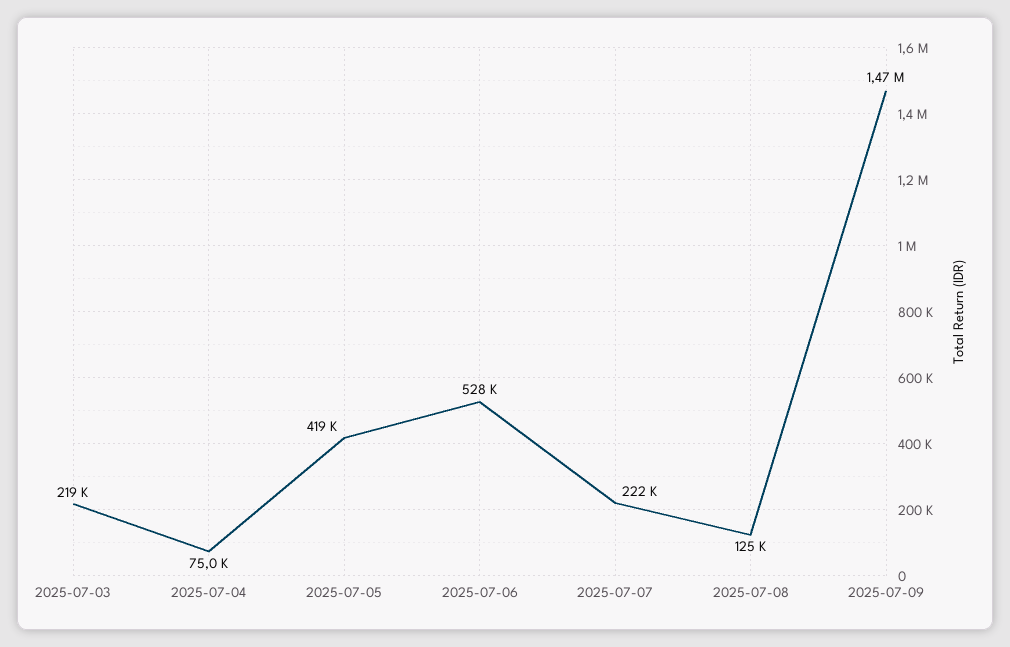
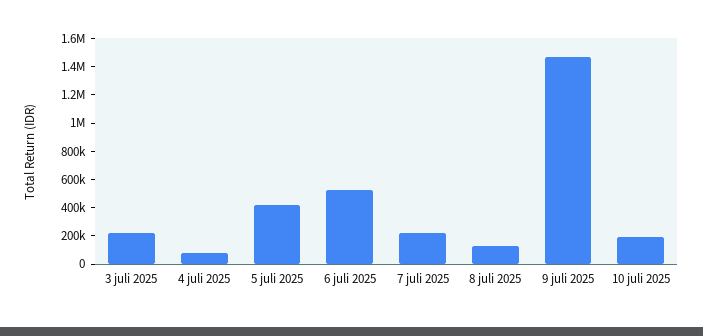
10 juli 2025: none -> 200000

